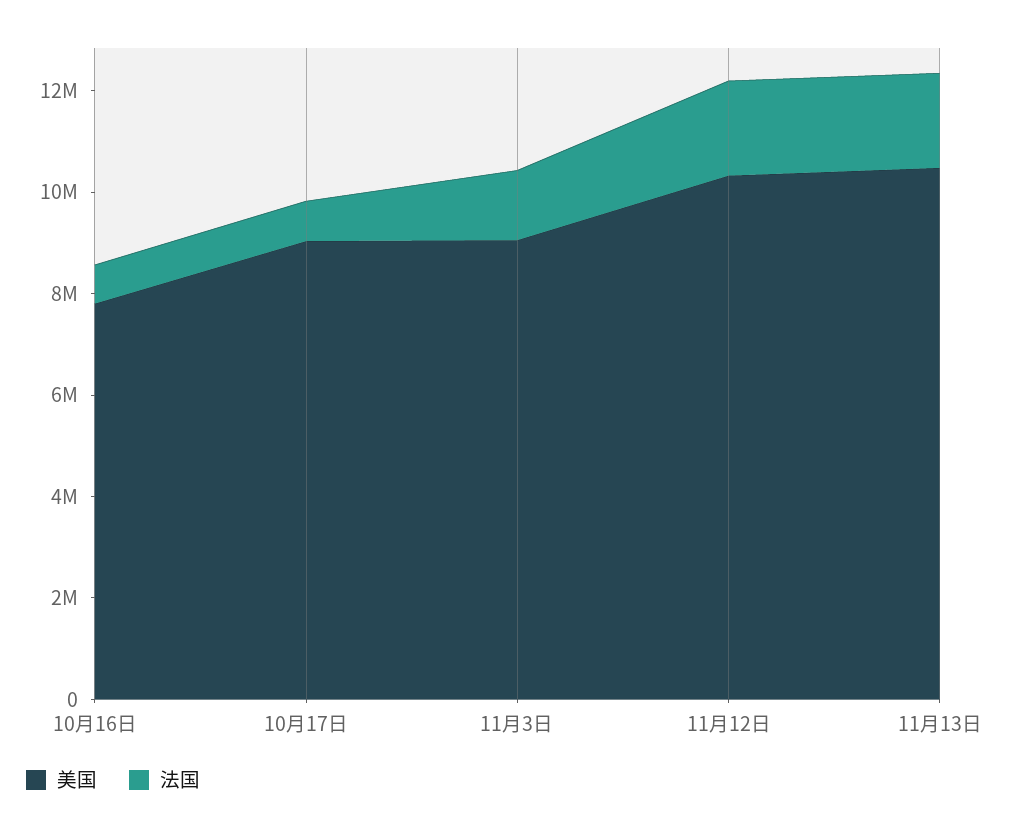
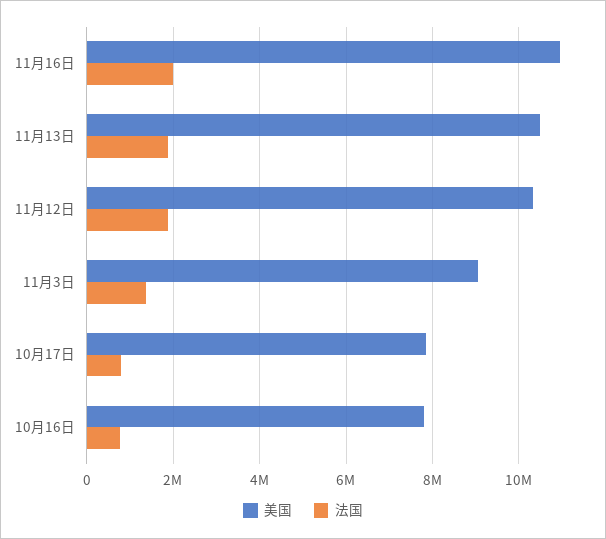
美国, 10月17日: 9000000 -> 7800000
美国, 11月16日: none -> 11000000
法国, 11月16日: none -> 2000000

